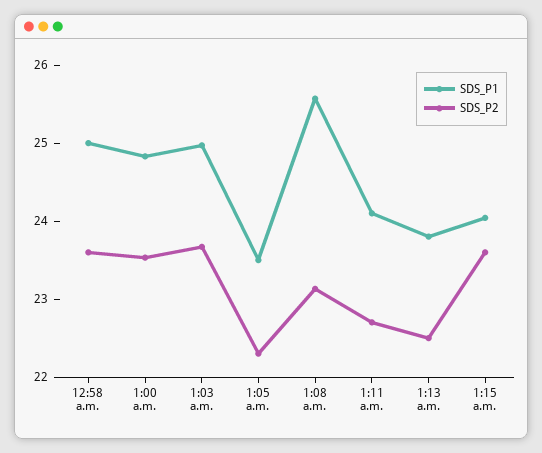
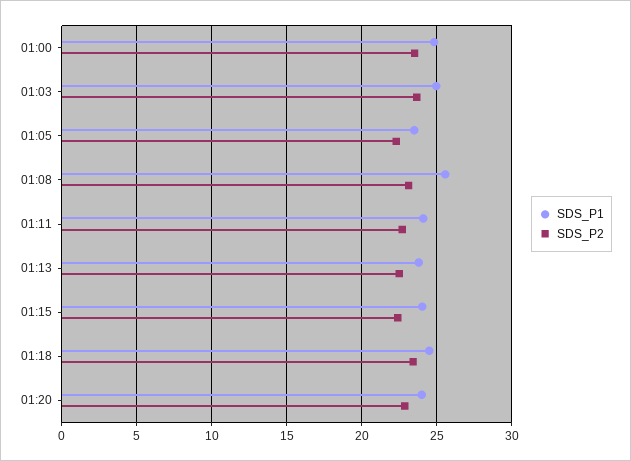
SDS_P1, 12:58 a.m.: 25 -> none
SDS_P2, 12:58 a.m.: 23.6 -> none
SDS_P2, 1:15 a.m.: 23.6 -> 22.5
SDS_P1, 01:18: none -> 24.5
SDS_P2, 01:18: none -> 23.5
SDS_P1, 01:20: none -> 24
SDS_P2, 01:20: none -> 23

